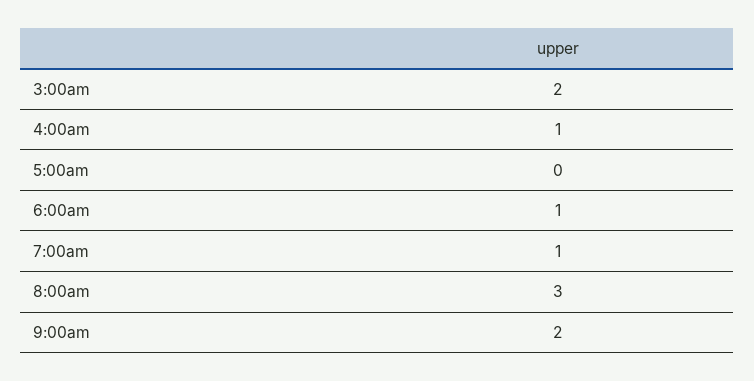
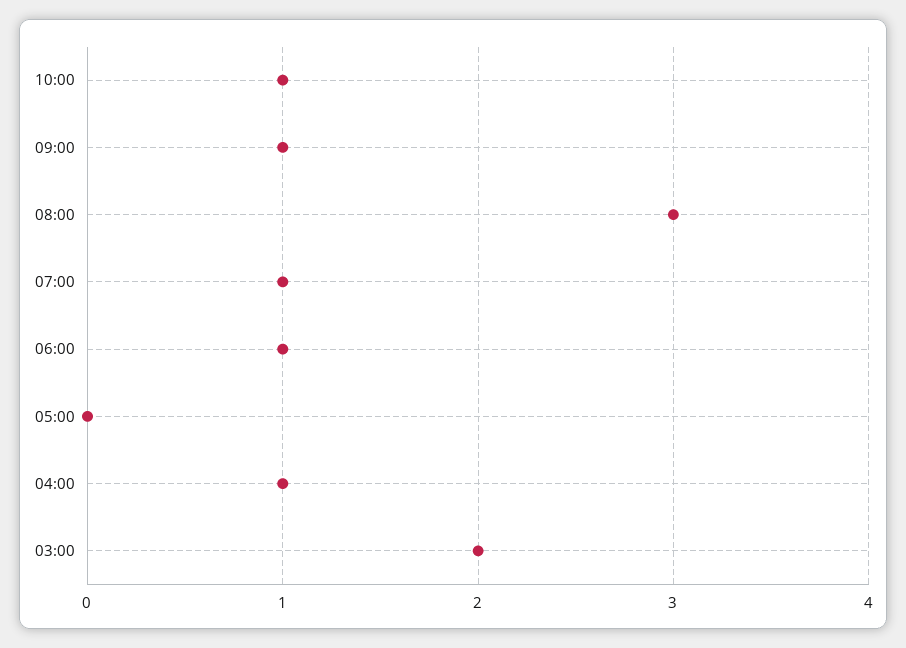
9:00am: 2 -> 1
10:00: none -> 1

